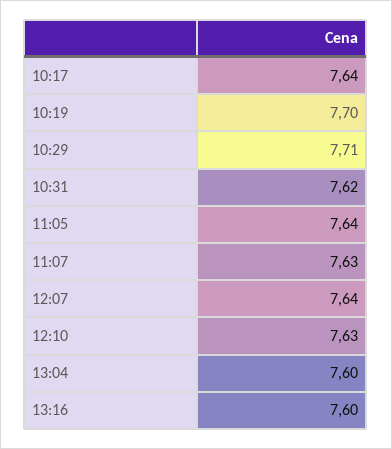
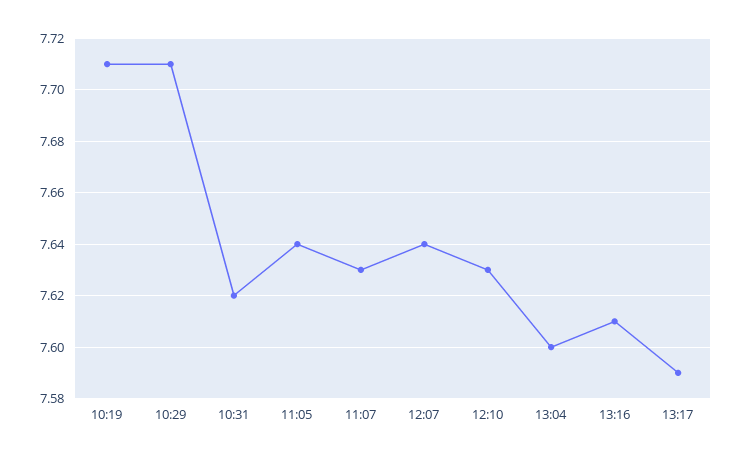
10:17: 7.64 -> none
10:19: 7.7 -> 7.71
13:16: 7.6 -> 7.61
13:17: none -> 7.59

